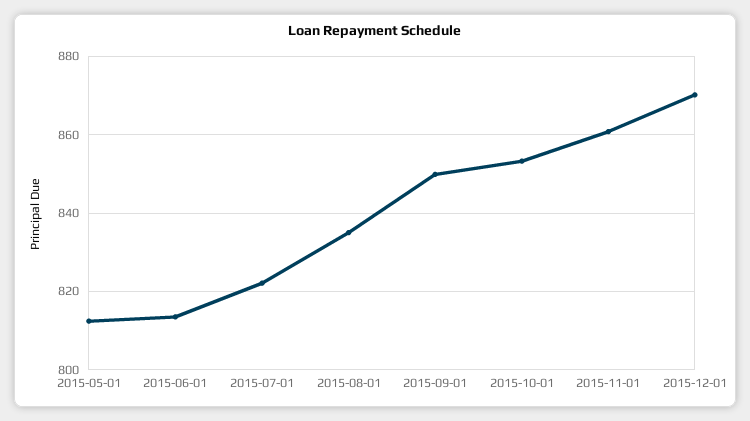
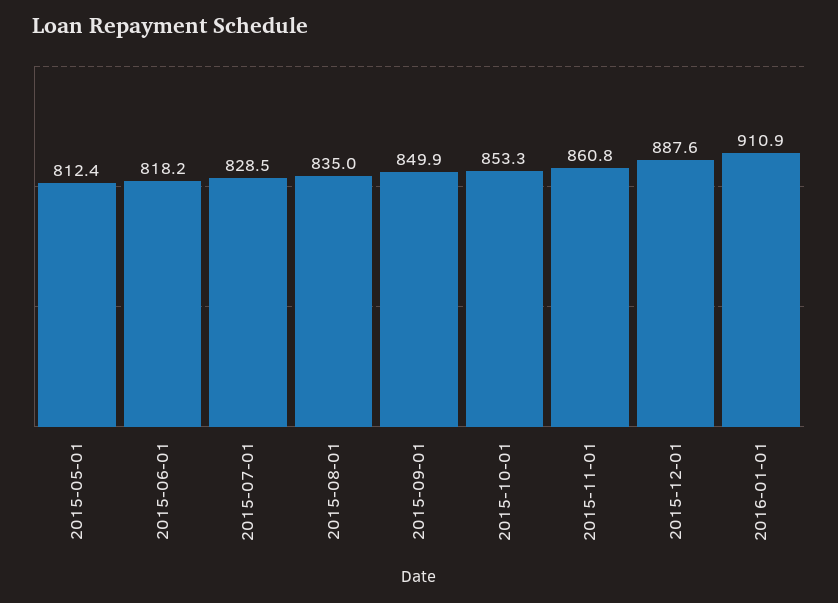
2015-06-01: 814 -> 818.2
2015-07-01: 822 -> 828.5
2015-12-01: 870 -> 887.6
2016-01-01: none -> 910.9

